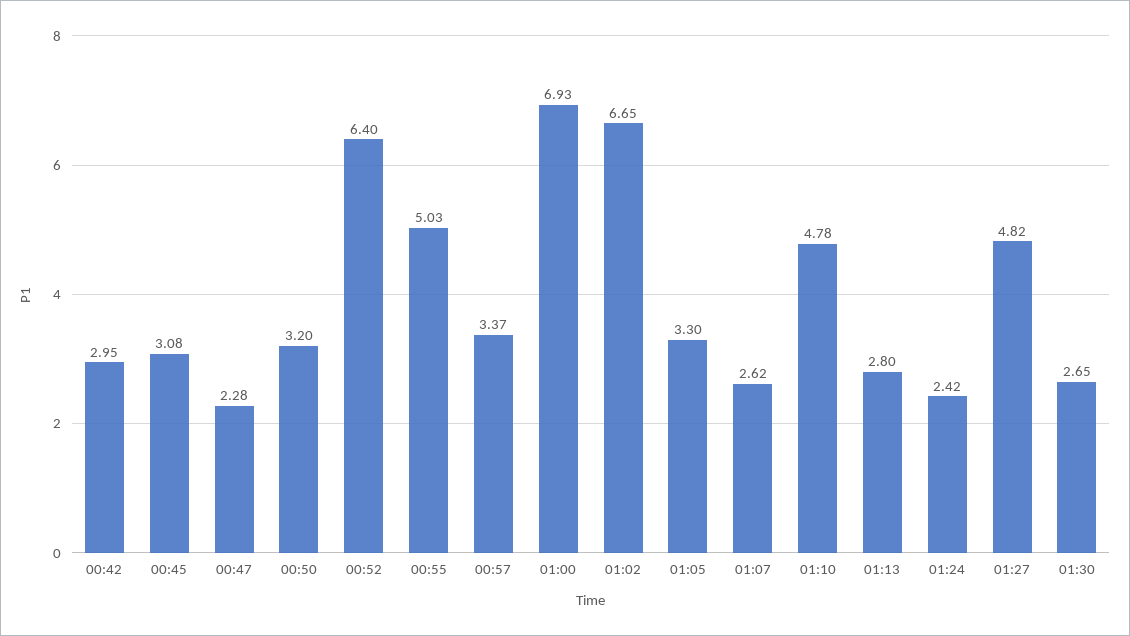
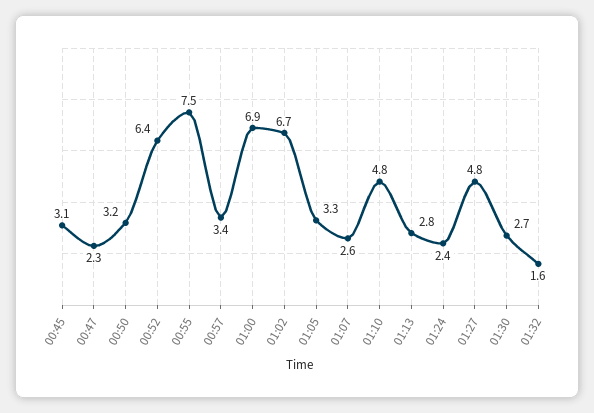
00:42: 2.95 -> none
00:55: 5.03 -> 7.5
01:32: none -> 1.6

